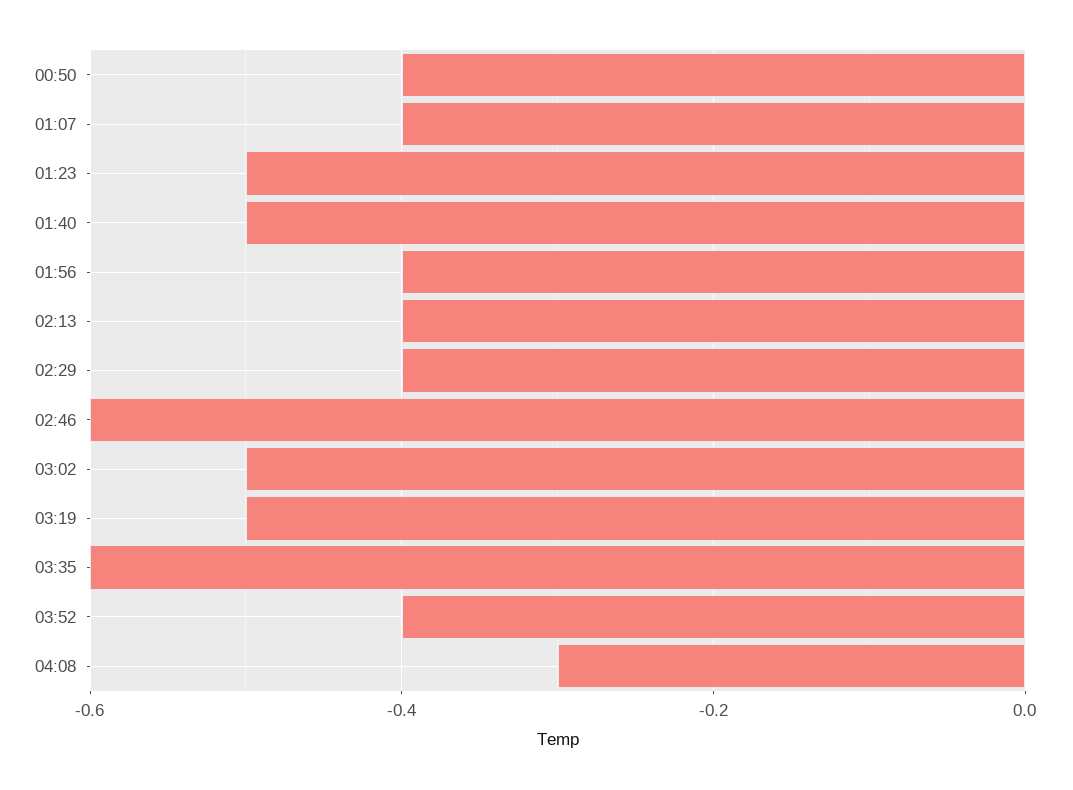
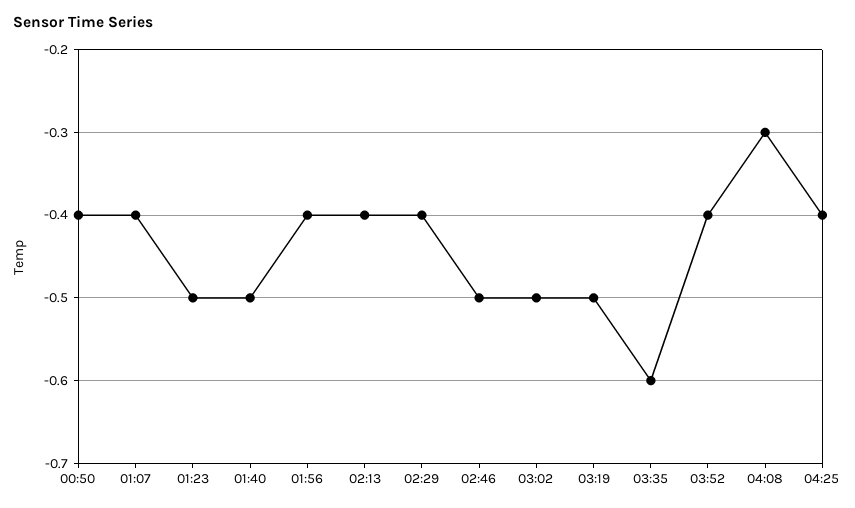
02:46: -0.6 -> -0.5
04:25: none -> -0.4

